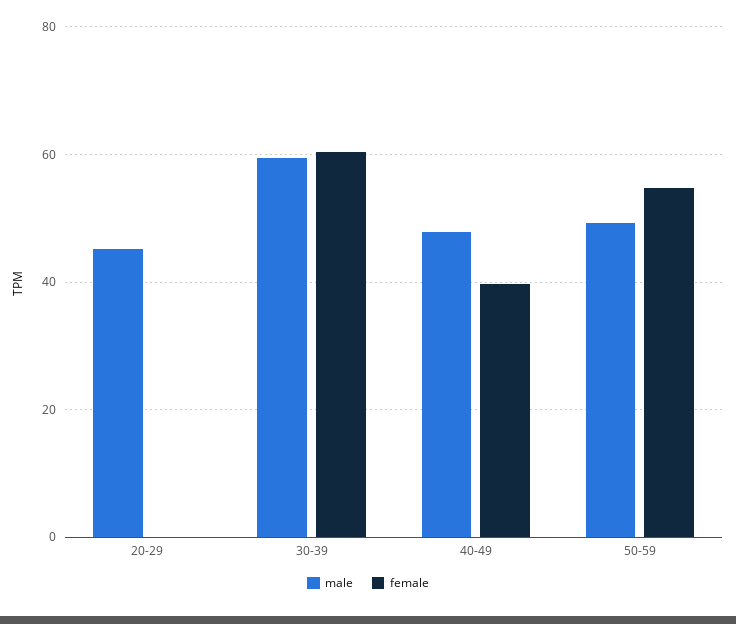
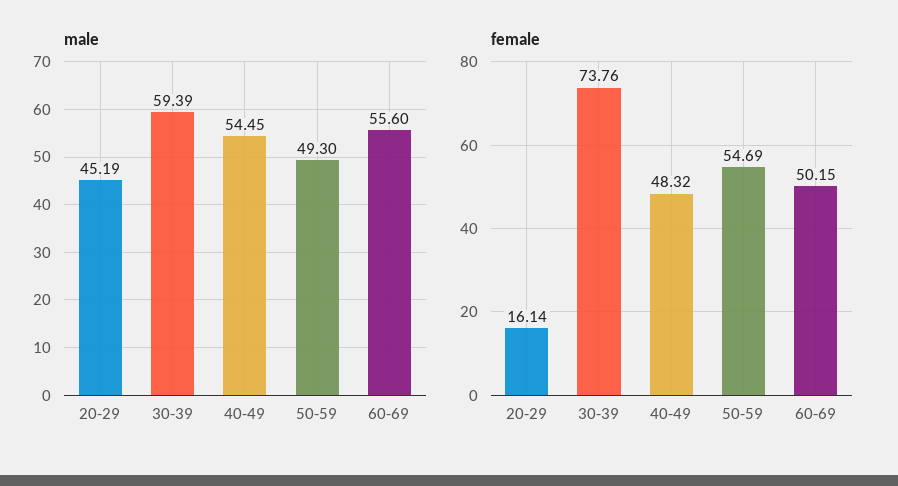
female, 20-29: 0 -> 16.14
female, 30-39: 60 -> 73.76
male, 40-49: 48 -> 54.45
female, 40-49: 40 -> 48.32
male, 60-69: none -> 55.6
female, 60-69: none -> 50.15

